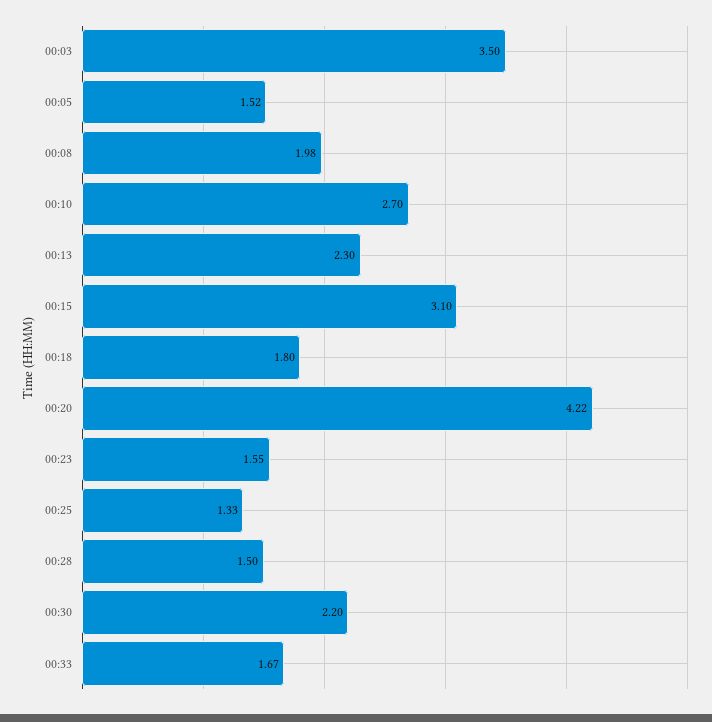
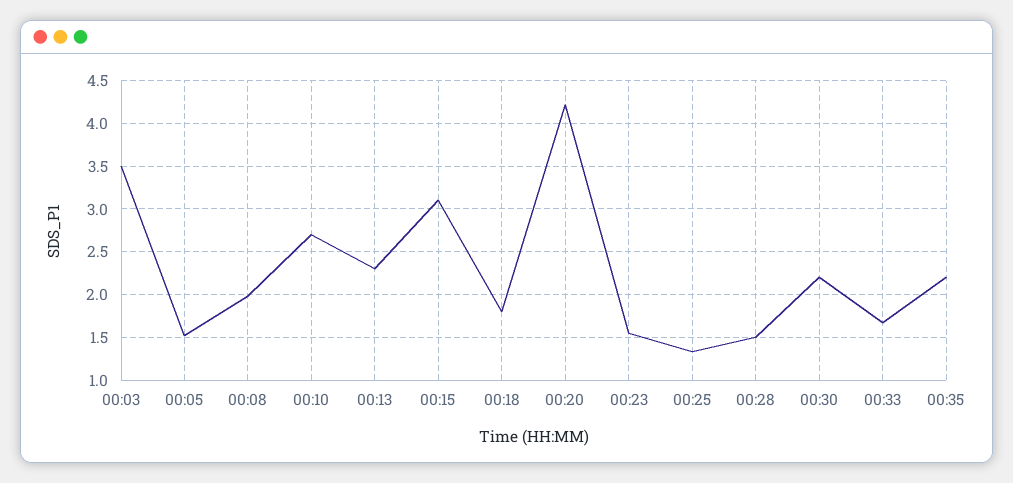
00:35: none -> 2.2

